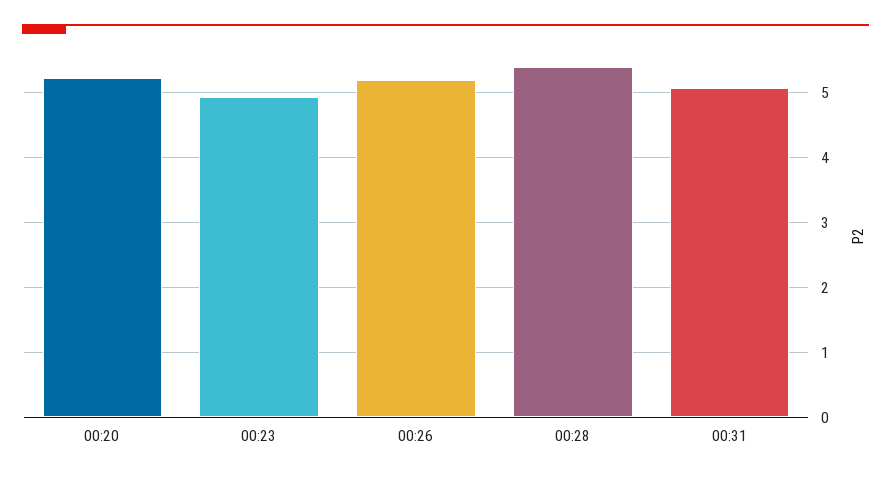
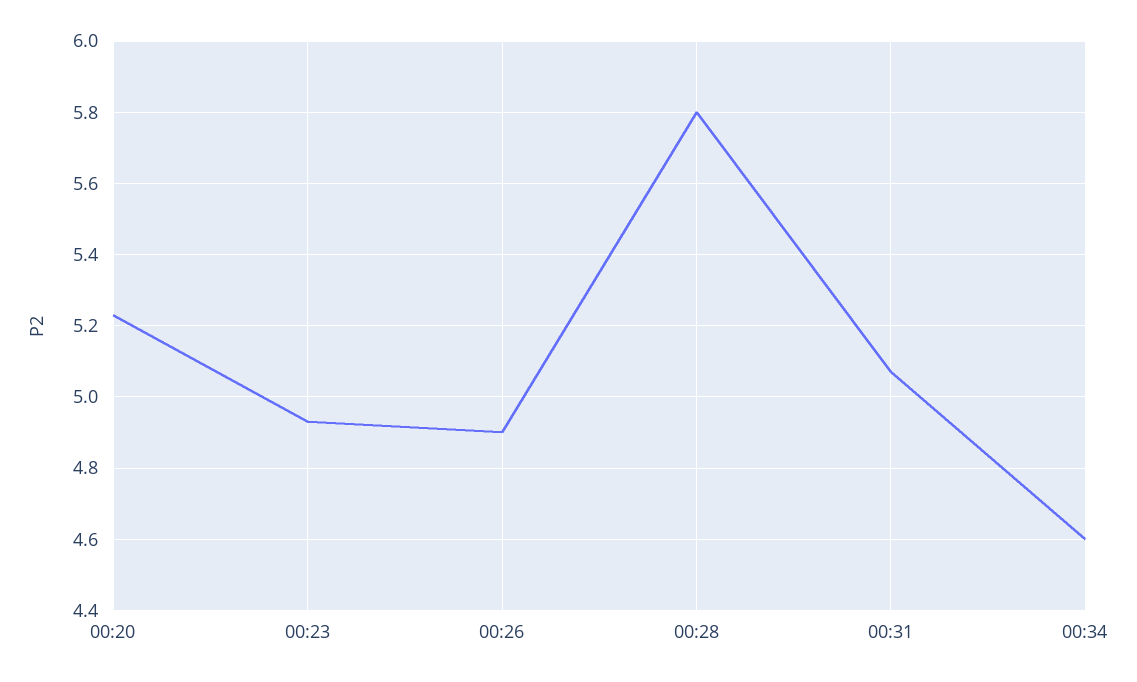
00:26: 5.2 -> 4.9
00:28: 5.4 -> 5.8
00:34: none -> 4.6

